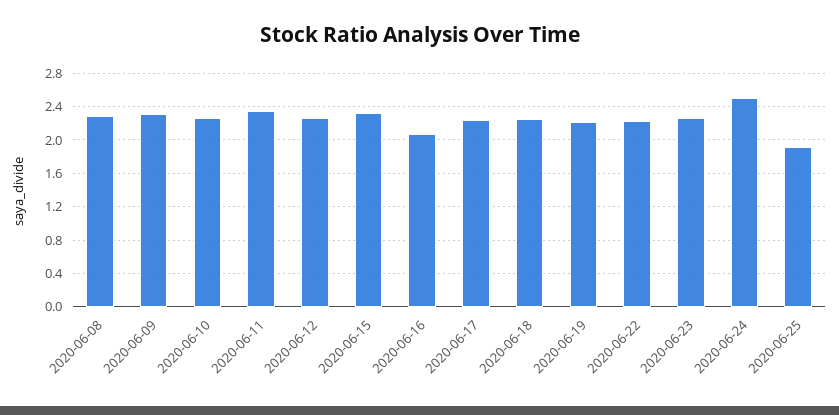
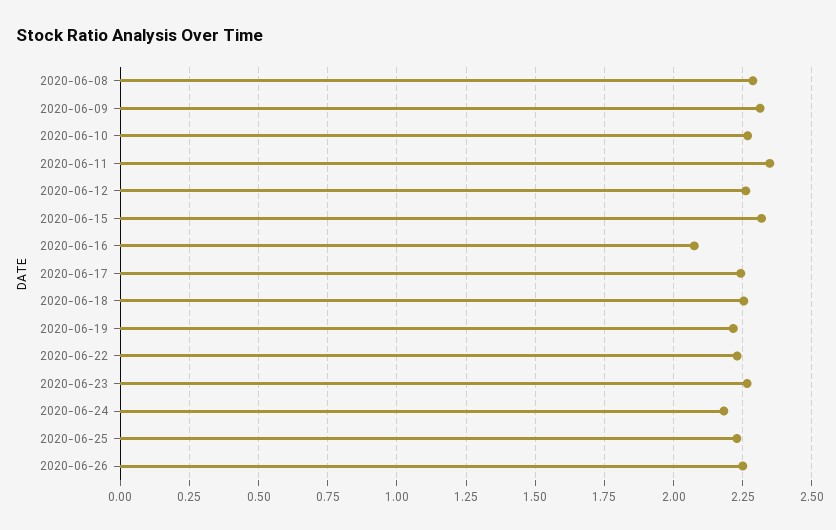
2020-06-24: 2.5 -> 2.175
2020-06-25: 1.9 -> 2.225
2020-06-26: none -> 2.25

